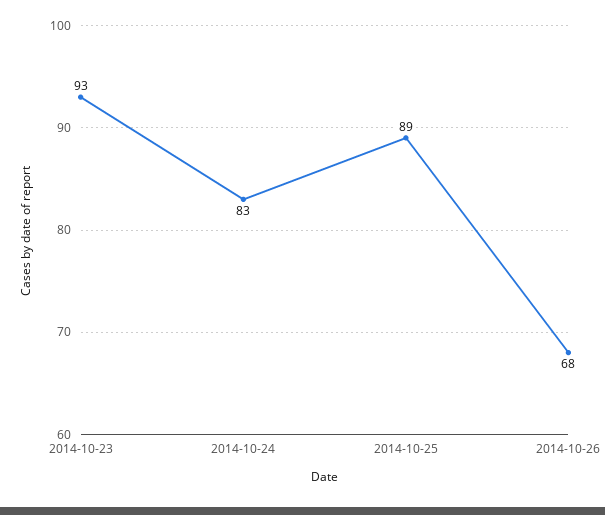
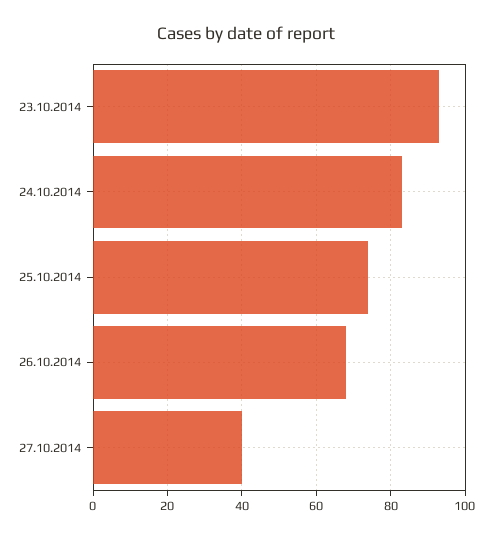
2014-10-25: 89 -> 75
27.10.2014: none -> 40

